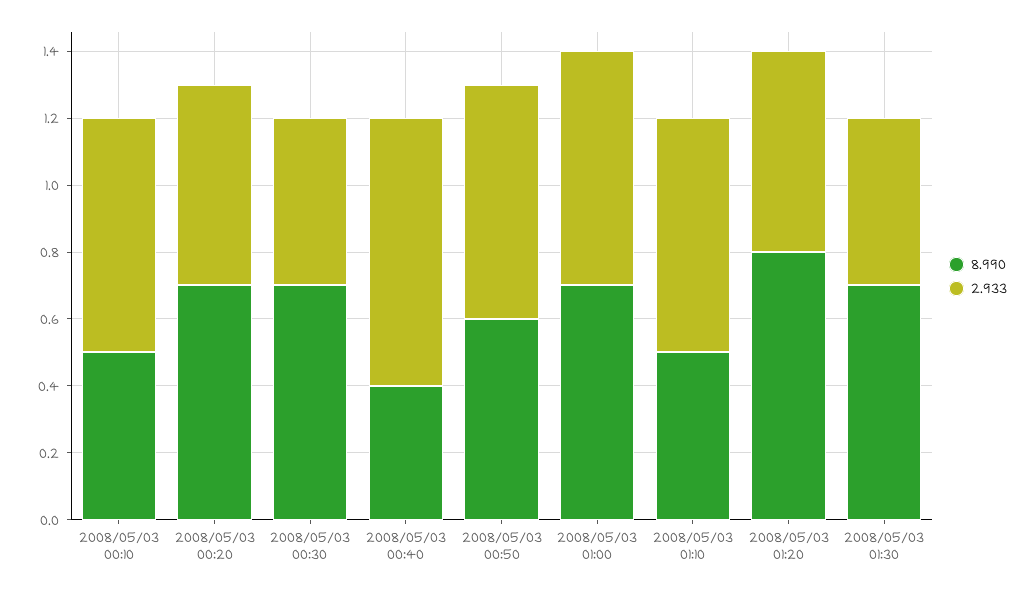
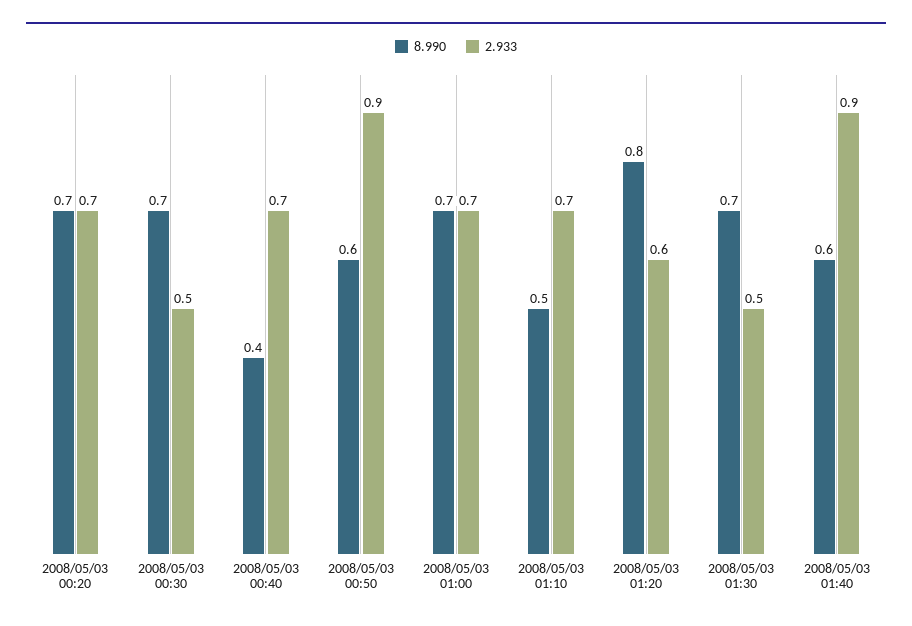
8.990, 2008/05/03 00:10: 0.5 -> none
2.933, 2008/05/03 00:10: 0.7 -> none
2.933, 2008/05/03 00:20: 0.6 -> 0.7
2.933, 2008/05/03 00:40: 0.8 -> 0.7
2.933, 2008/05/03 00:50: 0.7 -> 0.9
8.990, 2008/05/03 01:40: none -> 0.6
2.933, 2008/05/03 01:40: none -> 0.9

